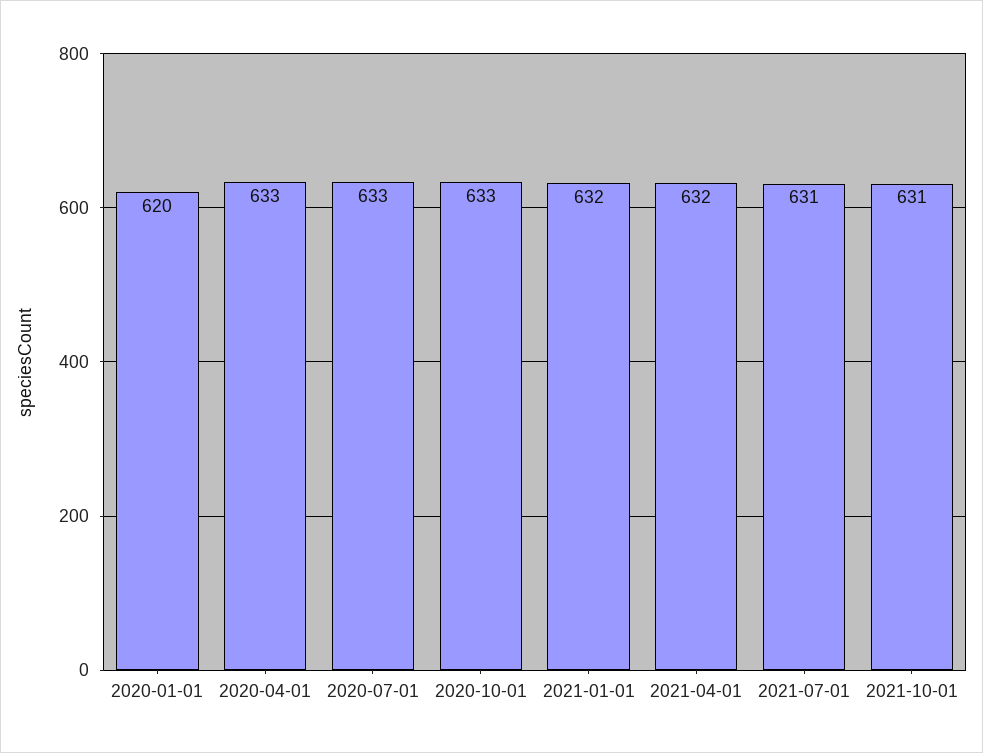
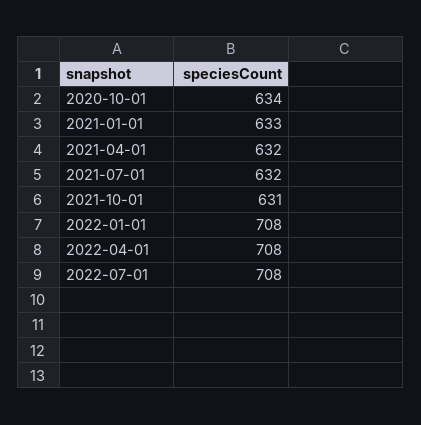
2020-01-01: 620 -> none
2020-04-01: 633 -> none
2020-07-01: 633 -> none
2020-10-01: 633 -> 634
2021-01-01: 632 -> 633
2021-07-01: 631 -> 632
2022-01-01: none -> 708
2022-04-01: none -> 708
2022-07-01: none -> 708

